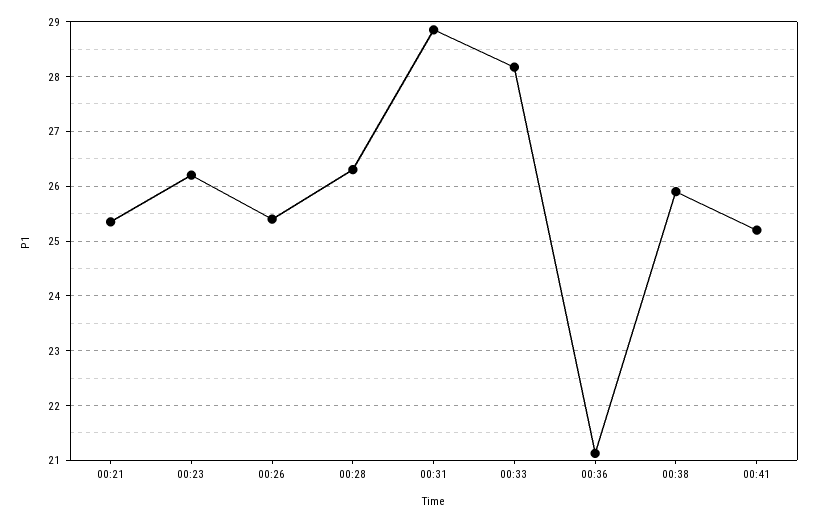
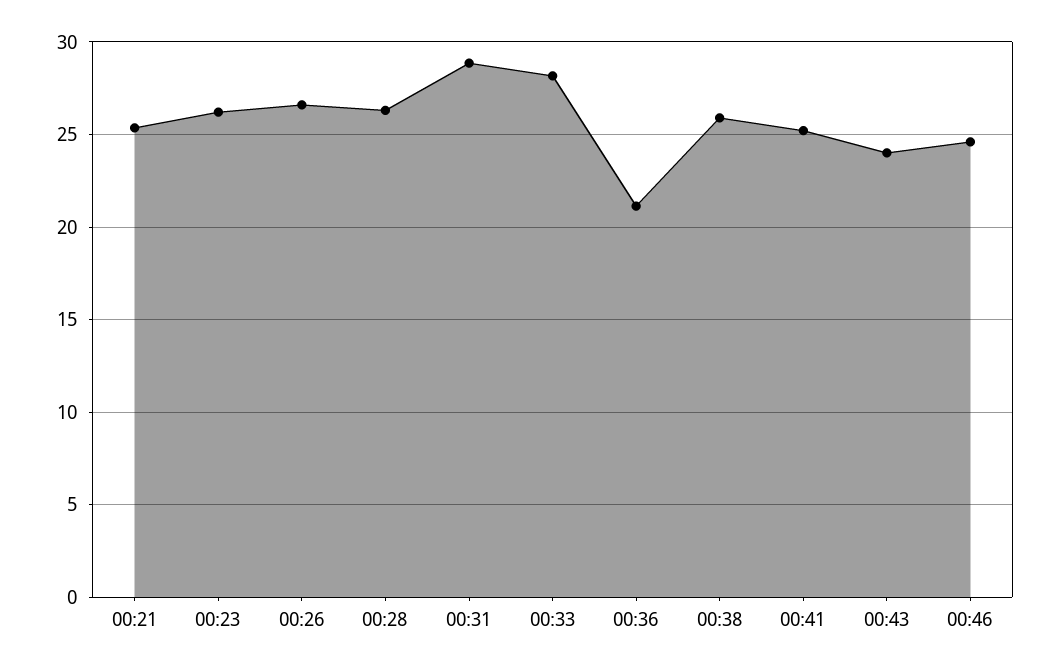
00:26: 25.4 -> 26.5
00:43: none -> 24
00:46: none -> 24.5

